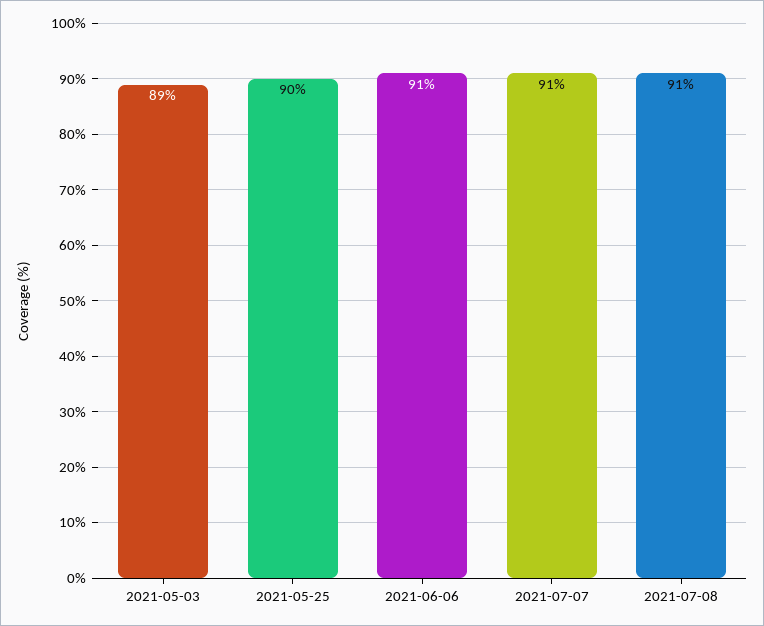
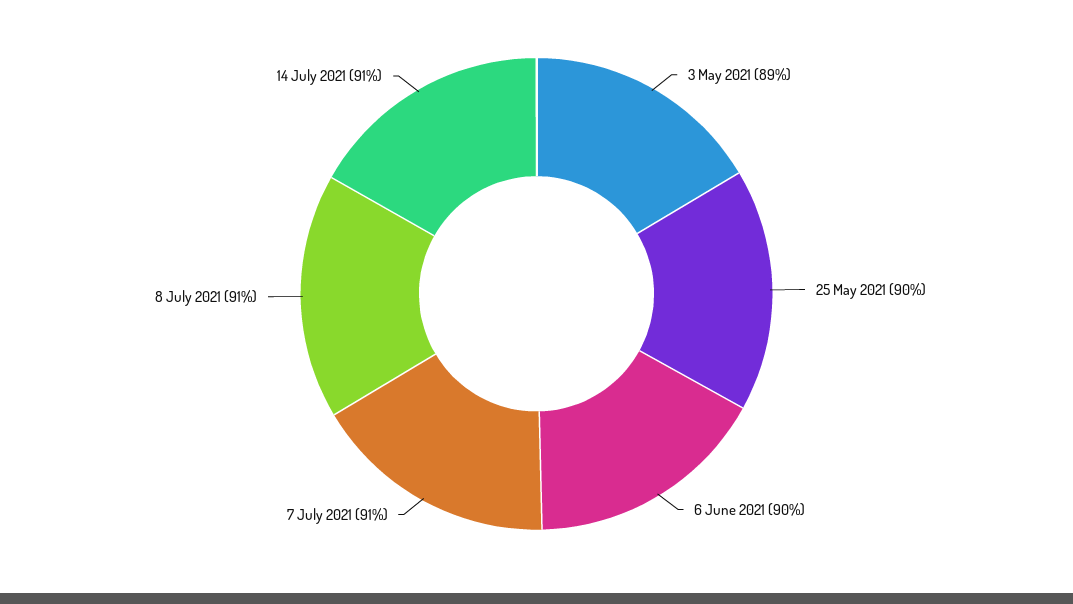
2021-06-06: 91 -> 90
14 July 2021: none -> 91

